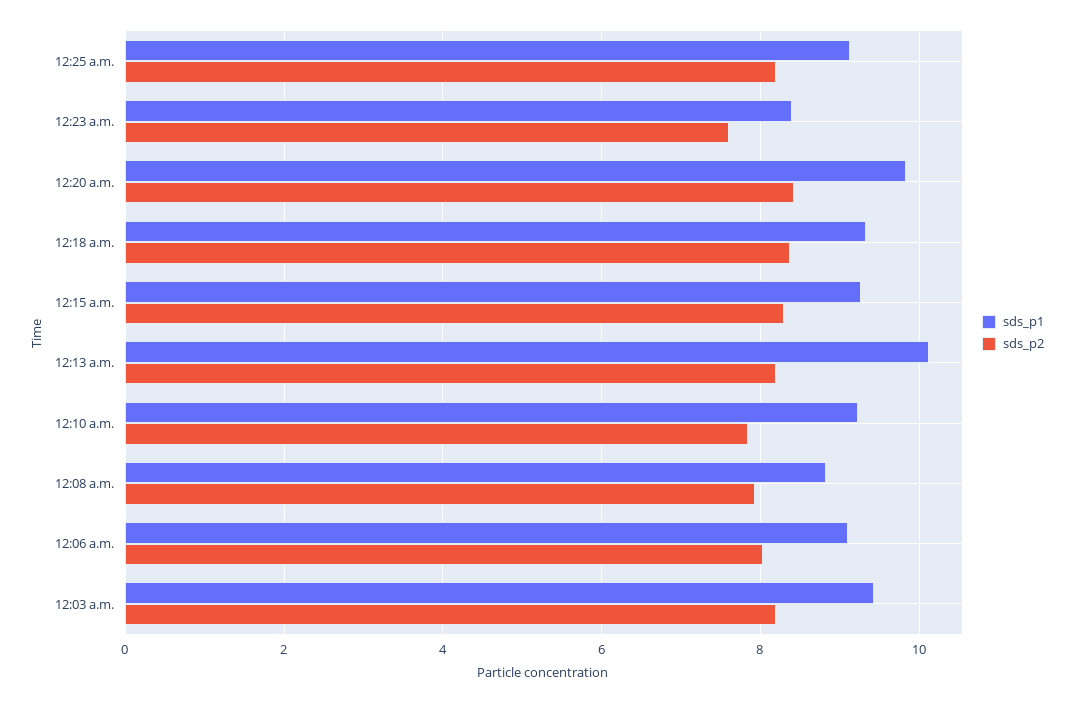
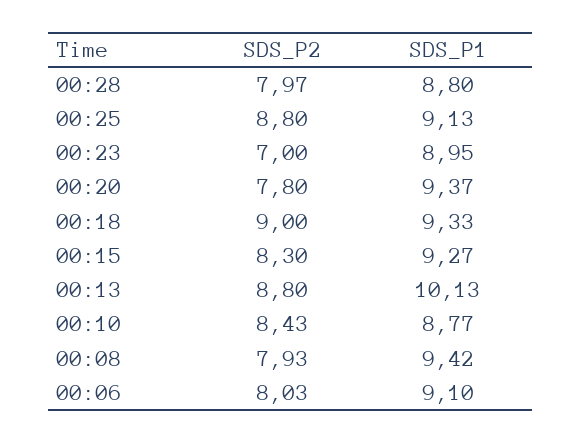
sds_p2, 12:25 a.m.: 8.2 -> 8.8
sds_p1, 12:23 a.m.: 8.4 -> 8.95
sds_p2, 12:23 a.m.: 7.6 -> 7
sds_p1, 12:20 a.m.: 9.8 -> 9.37
sds_p2, 12:20 a.m.: 8.4 -> 7.8
sds_p2, 12:18 a.m.: 8.4 -> 9
sds_p2, 12:13 a.m.: 8.2 -> 8.8
sds_p1, 12:10 a.m.: 9.2 -> 8.77
sds_p2, 12:10 a.m.: 7.8 -> 8.43
sds_p1, 12:08 a.m.: 8.8 -> 9.42
sds_p1, 12:03 a.m.: 9.4 -> none
sds_p2, 12:03 a.m.: 8.2 -> none
sds_p2, 00:28: none -> 7.97
sds_p1, 00:28: none -> 8.8

